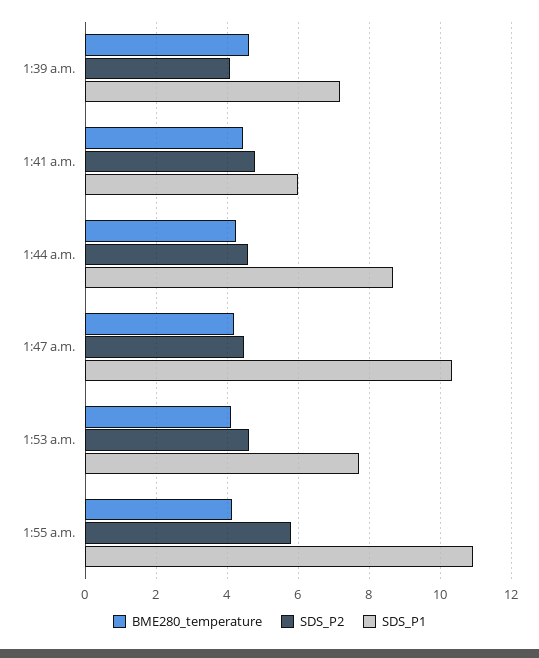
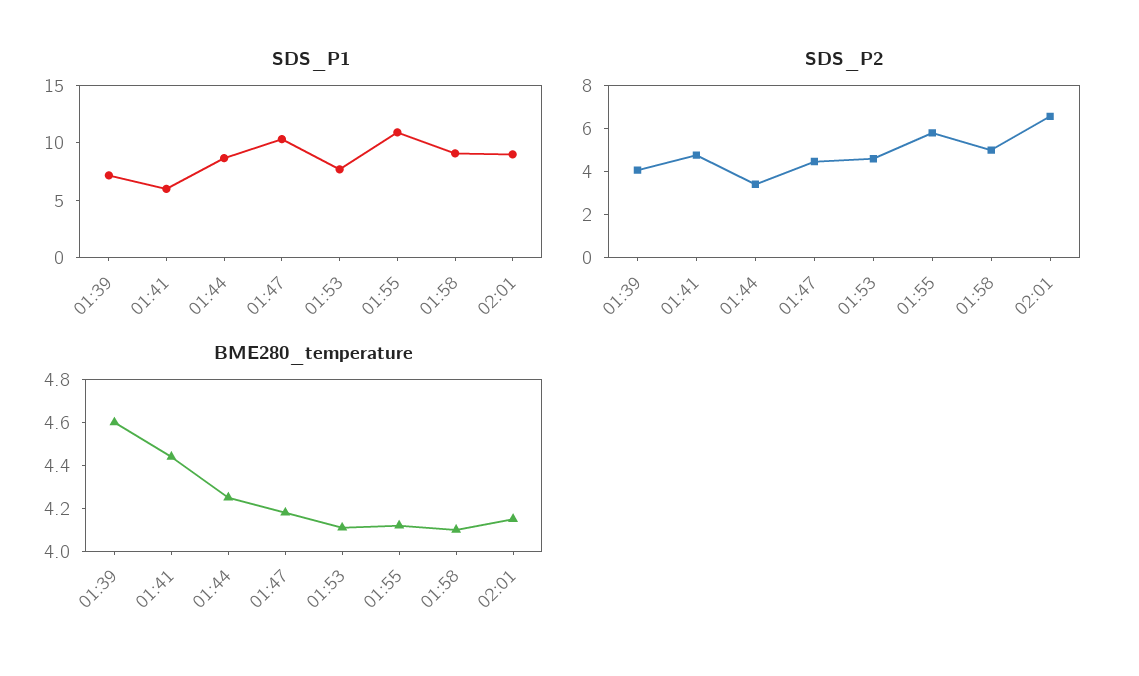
SDS_P2, 1:44 a.m.: 4.6 -> 3.5
SDS_P1, 01:58: none -> 9
SDS_P1, 02:01: none -> 9
SDS_P2, 01:58: none -> 5
SDS_P2, 02:01: none -> 6.5
BME280_temperature, 01:58: none -> 4.1
BME280_temperature, 02:01: none -> 4.15

